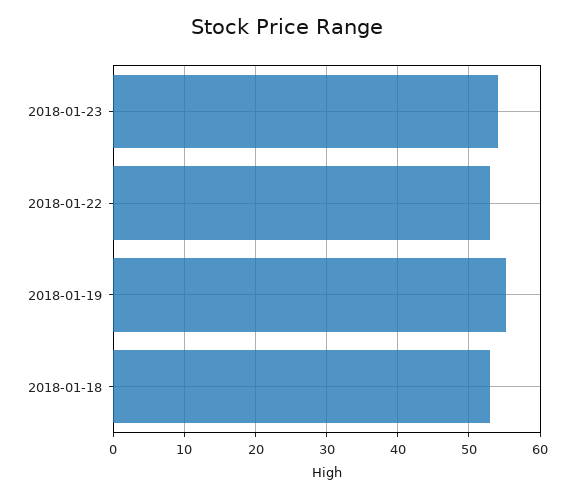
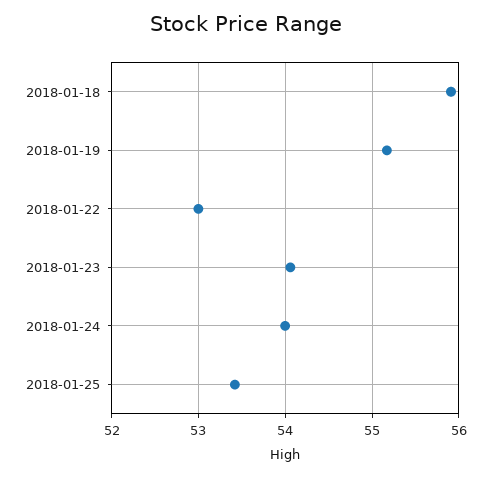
2018-01-18: 53 -> 55.9
2018-01-24: none -> 54
2018-01-25: none -> 53.4

